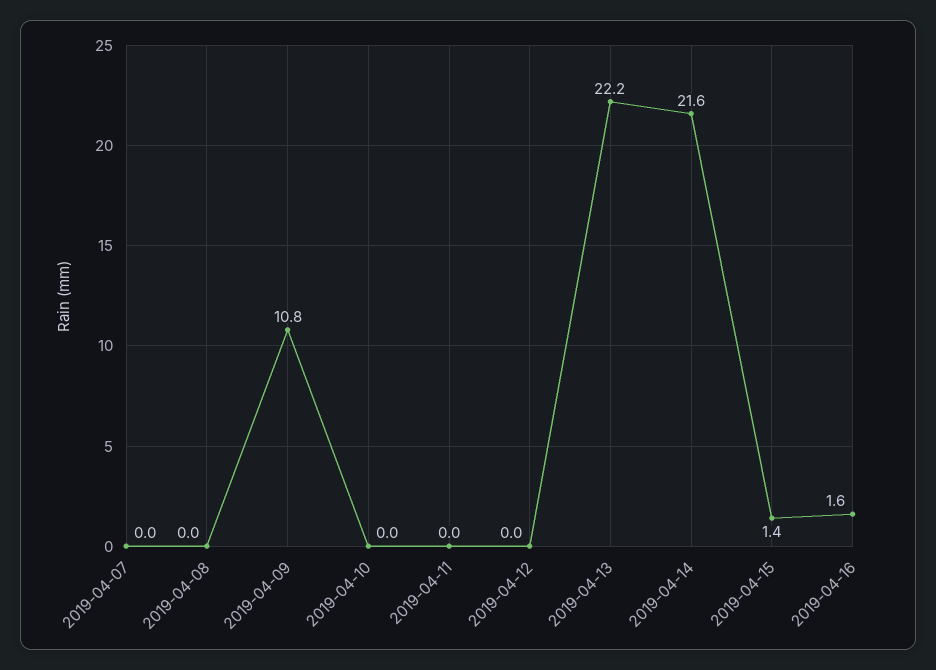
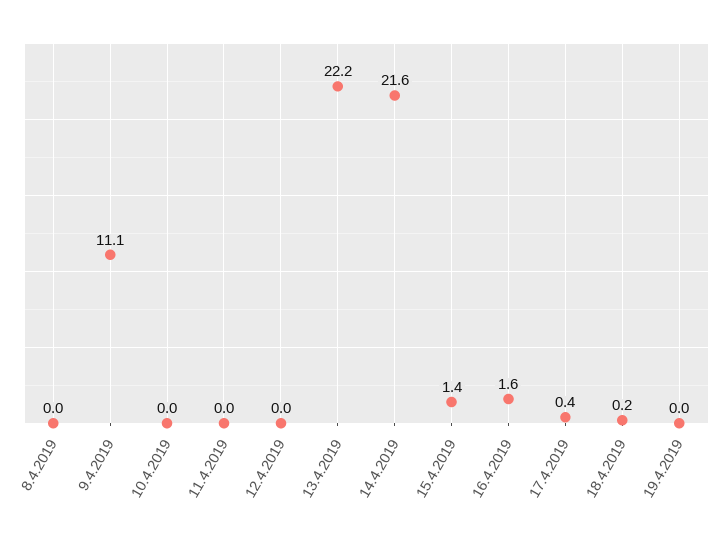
2019-04-07: 0 -> none
2019-04-09: 10.8 -> 11.1
17.4.2019: none -> 0.4
18.4.2019: none -> 0.2
19.4.2019: none -> 0

